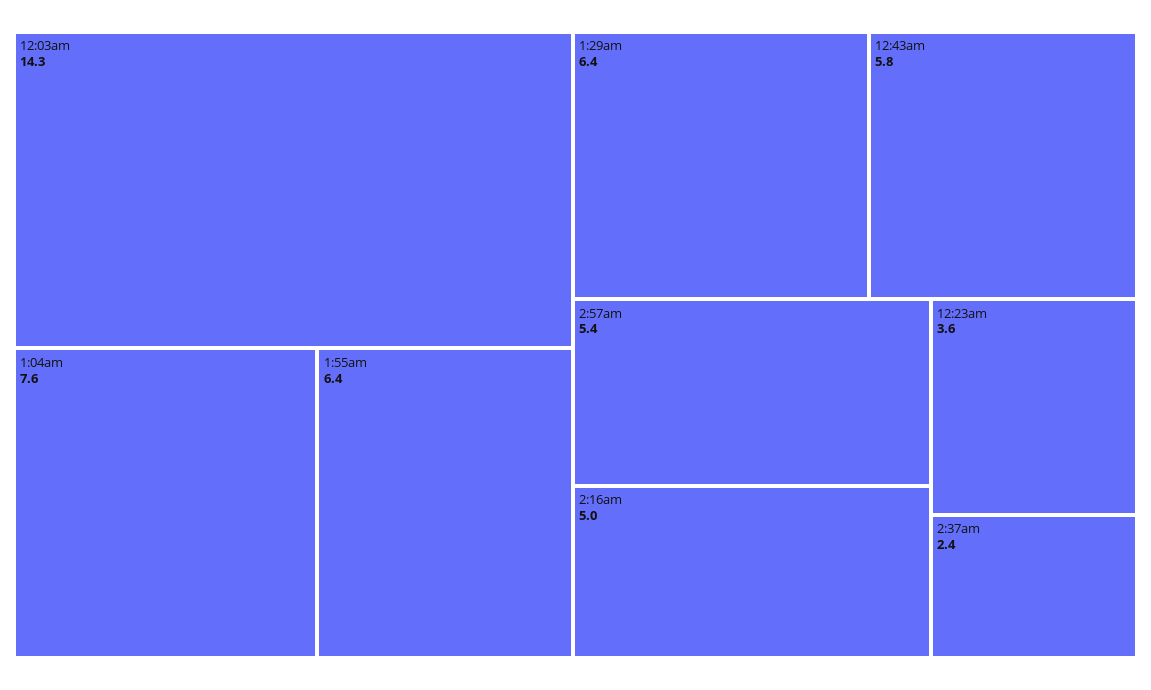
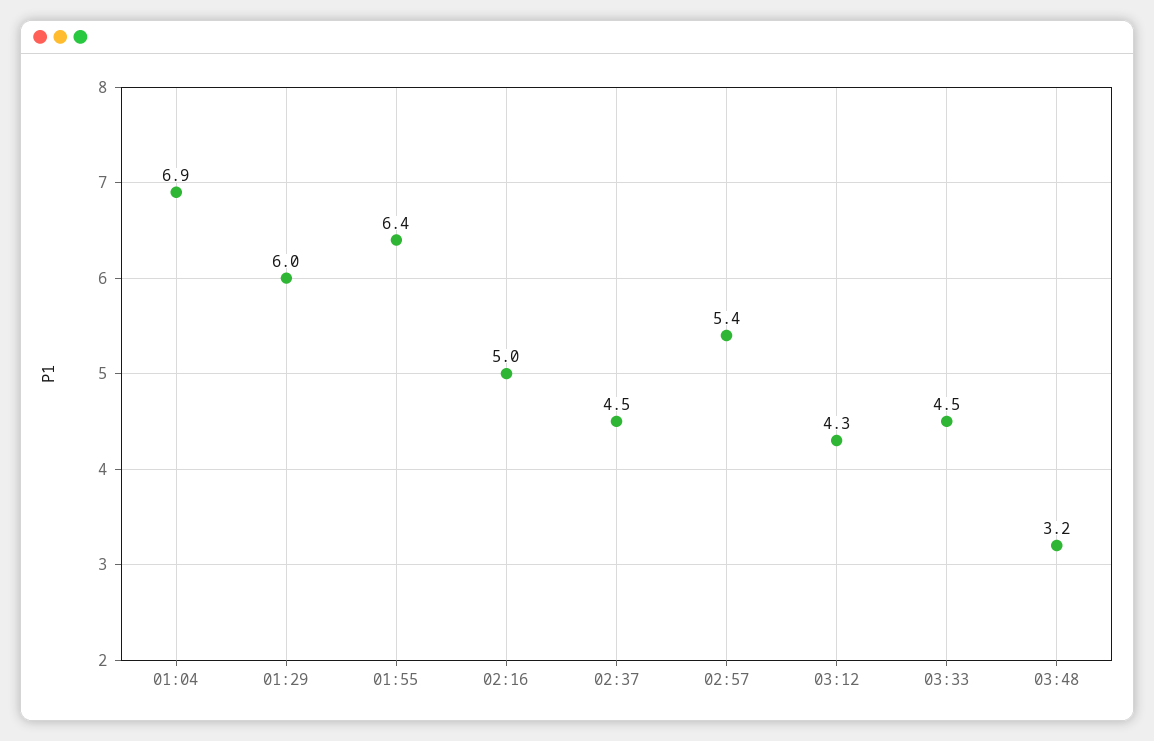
12:03am: 14.3 -> none
1:04am: 7.6 -> 6.9
1:29am: 6.4 -> 6
12:43am: 5.8 -> none
12:23am: 3.6 -> none
2:37am: 2.4 -> 4.5
03:12: none -> 4.3
03:33: none -> 4.5
03:48: none -> 3.2

